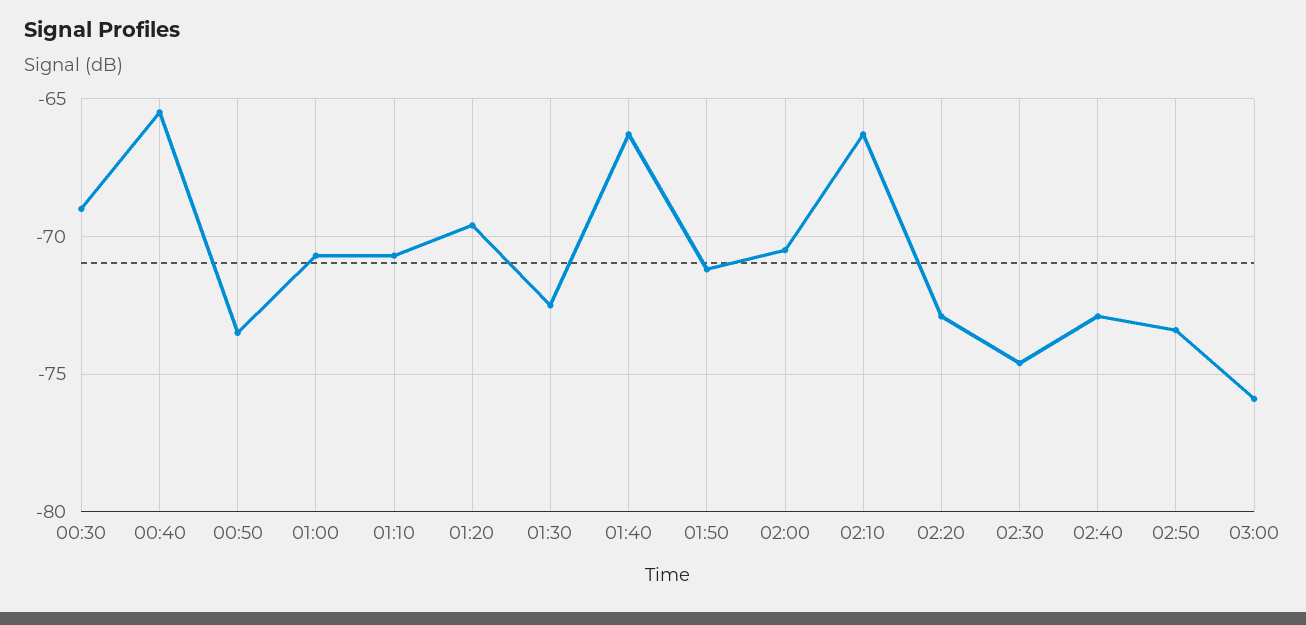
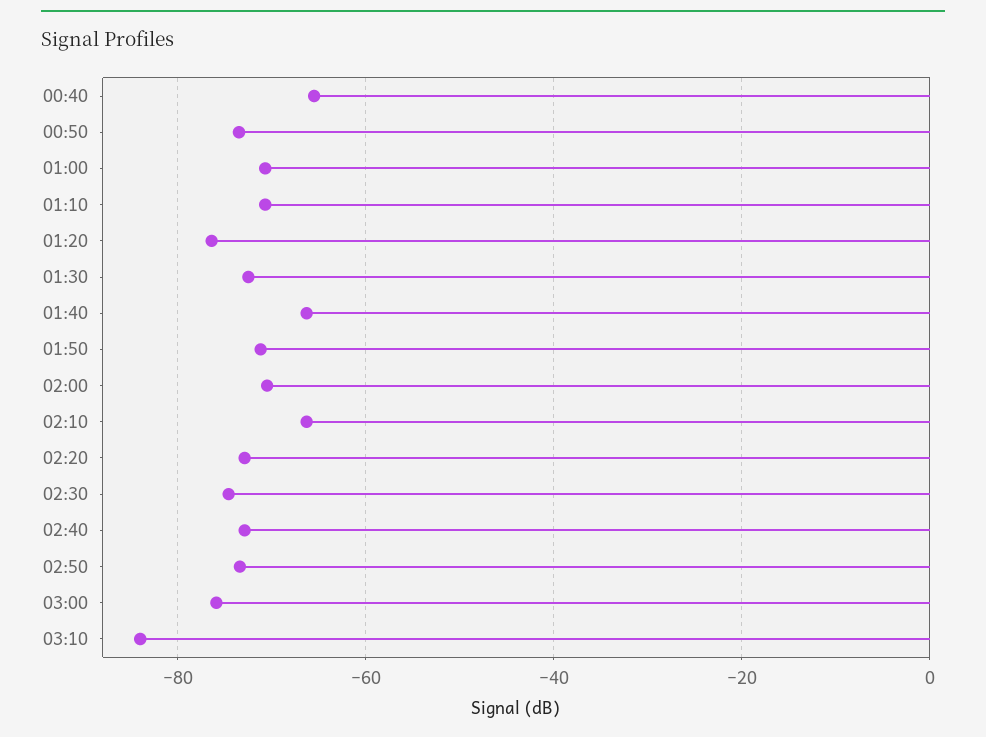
00:30: -69 -> none
01:20: -69.5 -> -76
03:10: none -> -84

